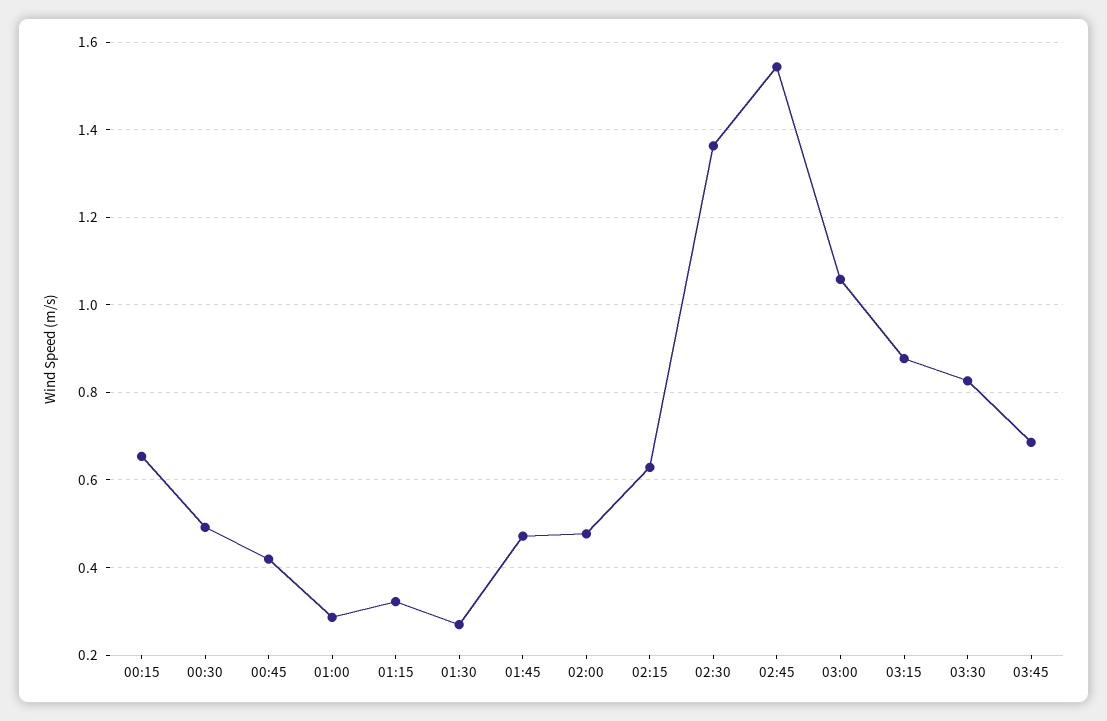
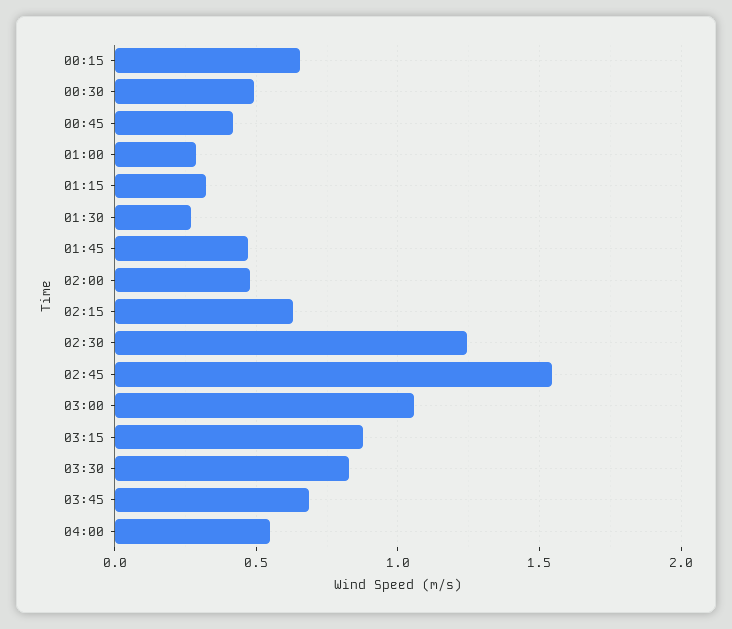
02:30: 1.36 -> 1.25
04:00: none -> 0.55

